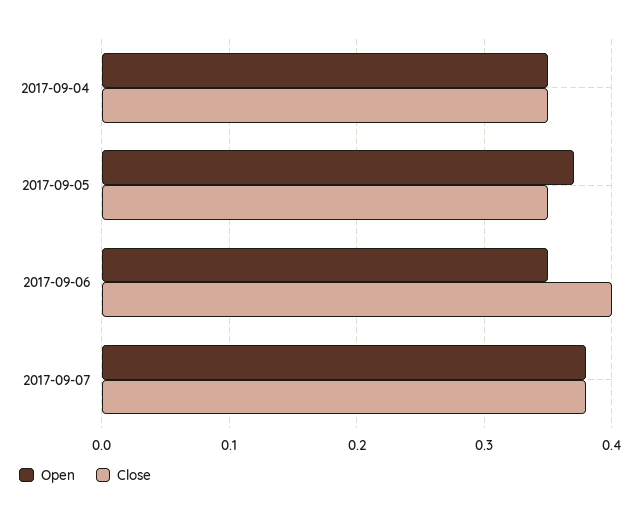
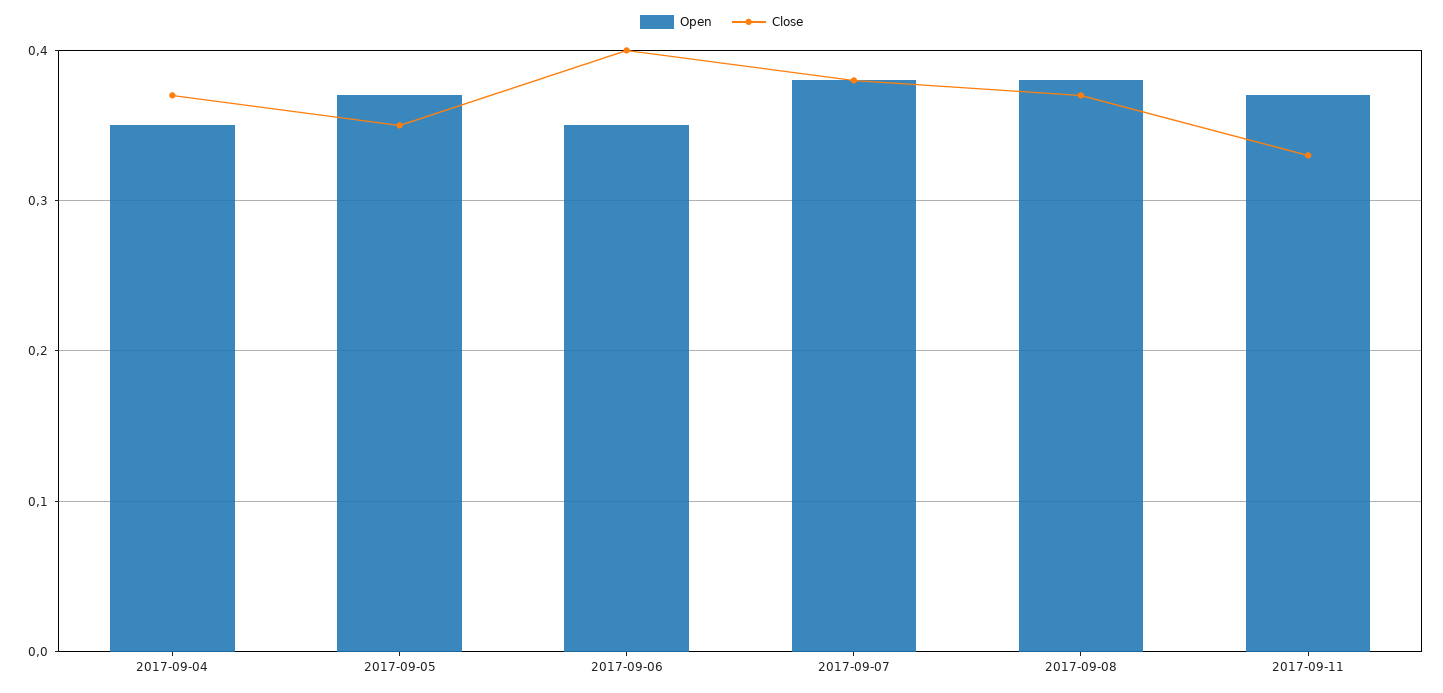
Close, 2017-09-04: 0.35 -> 0.37
Open, 2017-09-08: none -> 0.38
Close, 2017-09-08: none -> 0.37
Open, 2017-09-11: none -> 0.37
Close, 2017-09-11: none -> 0.33

